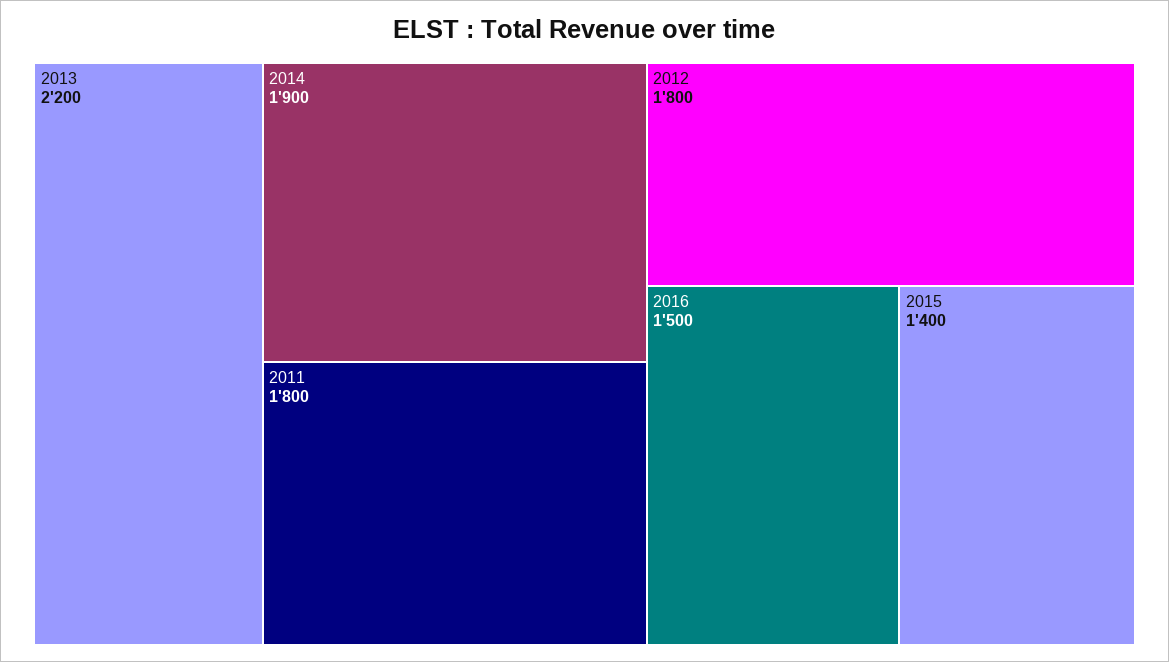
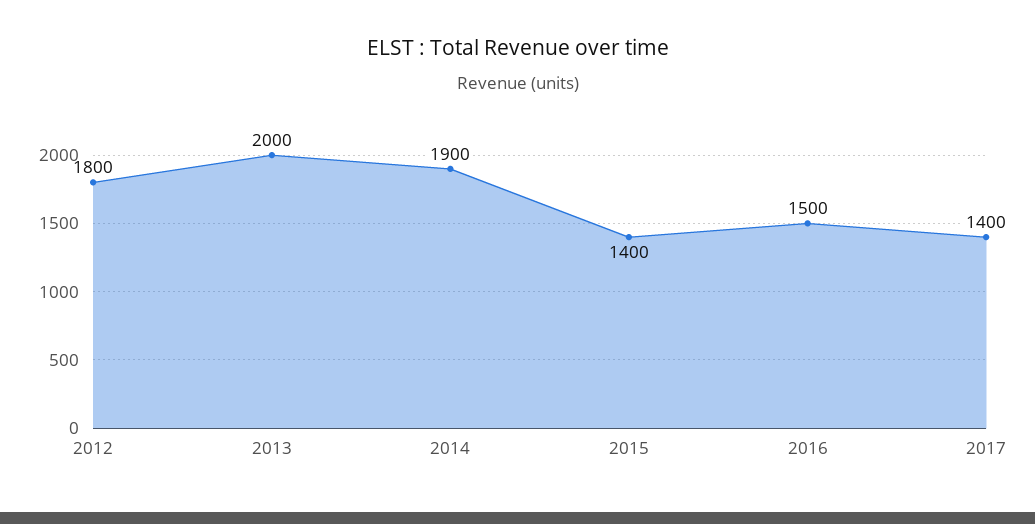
2013: 2200 -> 2000
2011: 1800 -> none
2017: none -> 1400

